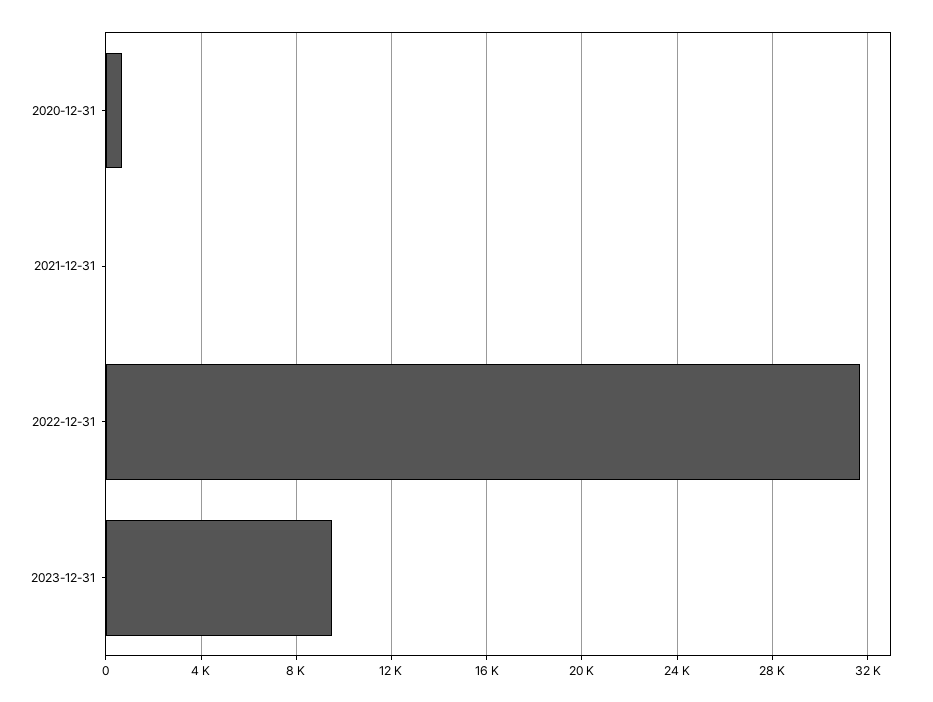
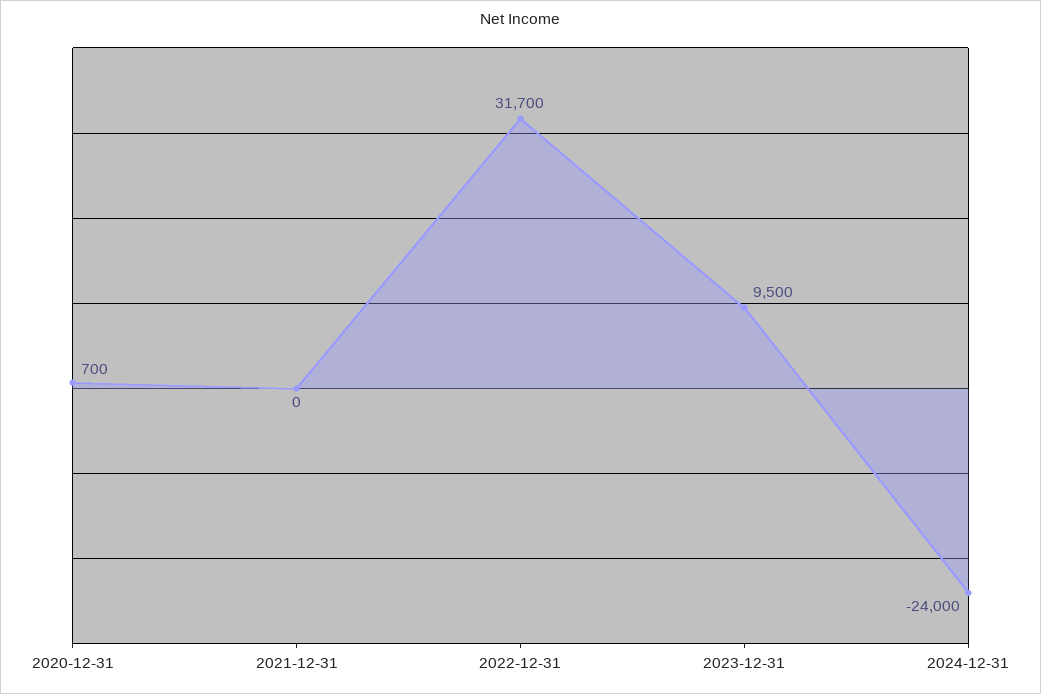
2024-12-31: none -> -24000

